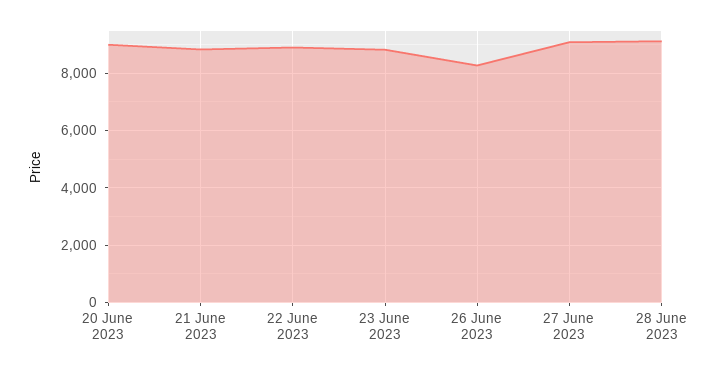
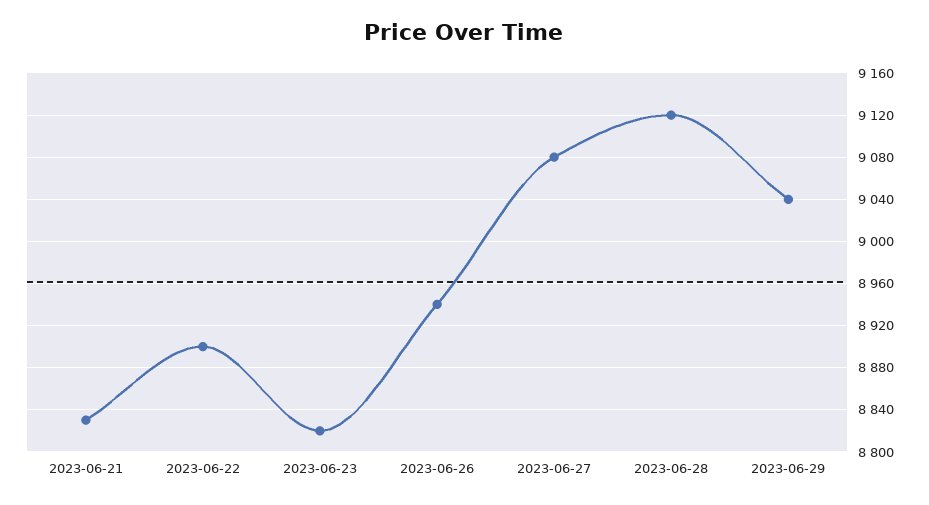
20 June 2023: 9000 -> none
26 June 2023: 8250 -> 8940
2023-06-29: none -> 9040

